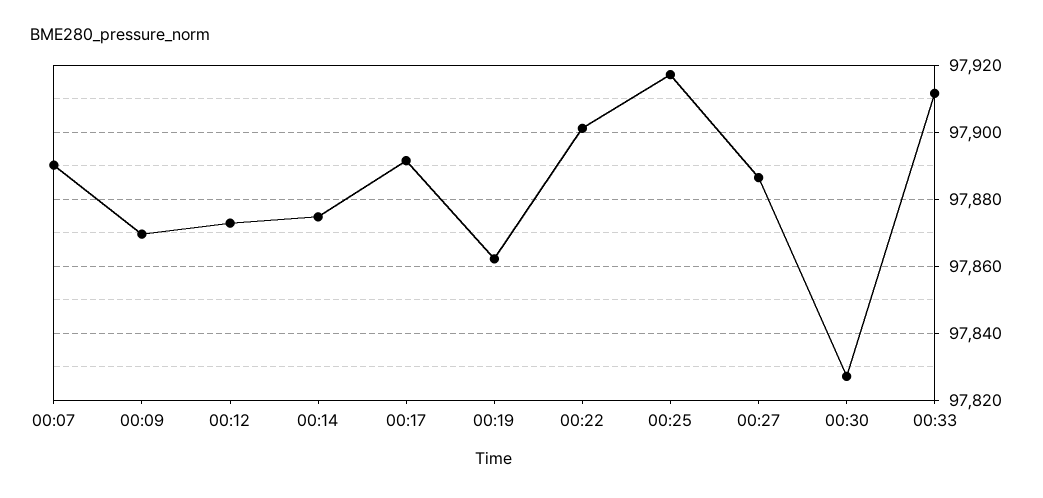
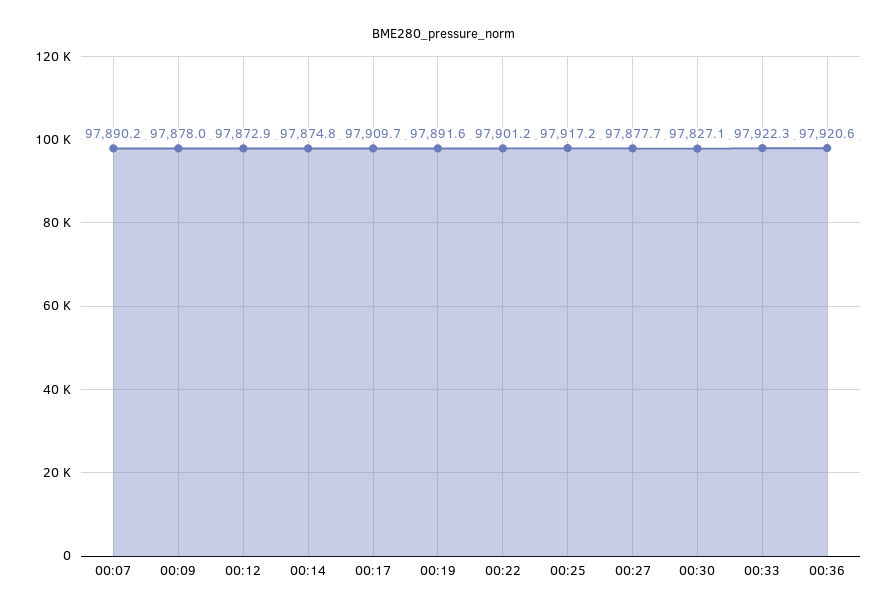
00:09: 97870 -> 97878
00:17: 97892 -> 97909.7
00:19: 97862 -> 97891.6
00:27: 97886 -> 97877.7
00:33: 97912 -> 97922.3
00:36: none -> 97920.6

